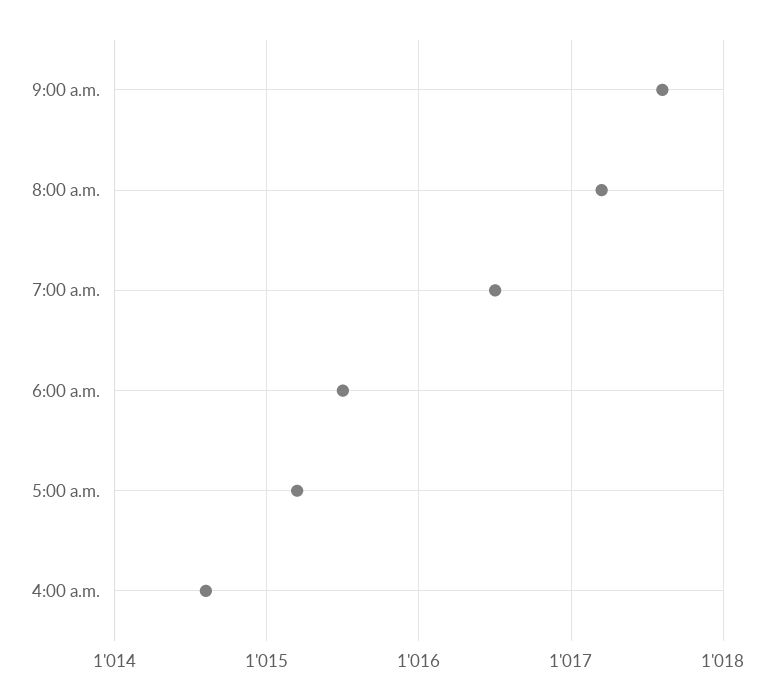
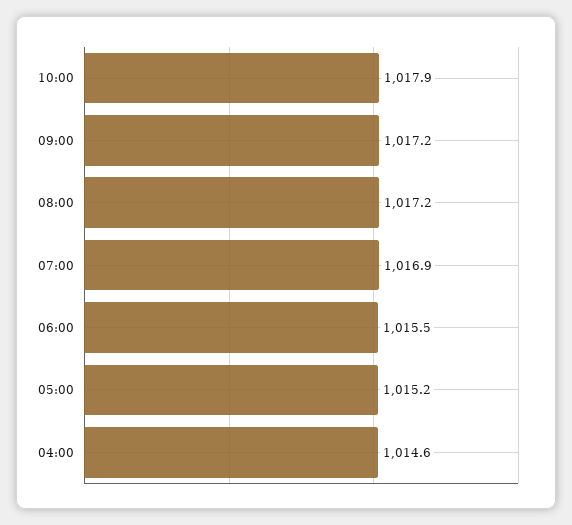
9:00 a.m.: 1017.6 -> 1017.2
7:00 a.m.: 1016.5 -> 1016.9
10:00: none -> 1017.9

